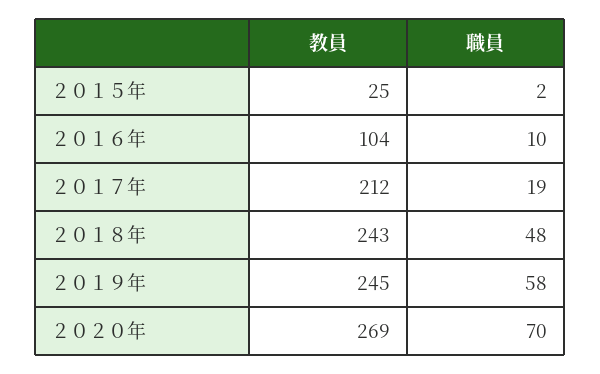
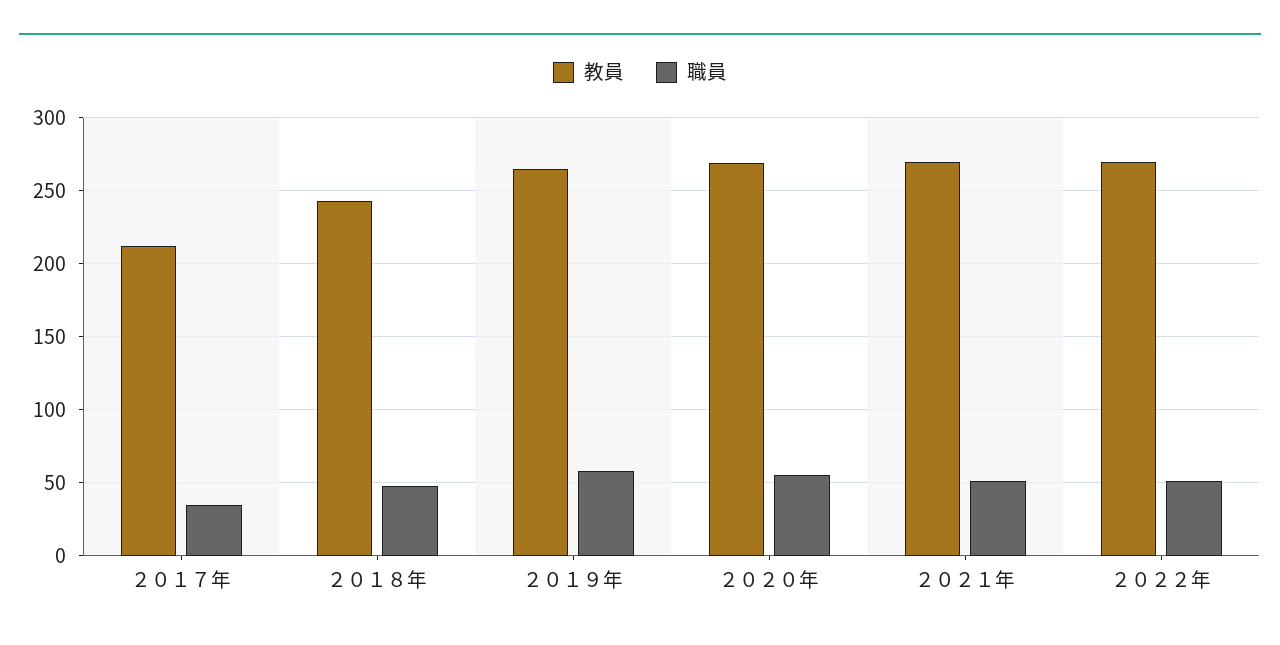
教員, ２０１５年: 25 -> none
職員, ２０１５年: 2 -> none
教員, ２０１６年: 104 -> none
職員, ２０１６年: 10 -> none
職員, ２０１７年: 19 -> 35
教員, ２０１９年: 245 -> 265
職員, ２０２０年: 70 -> 55
教員, ２０２１年: none -> 270
職員, ２０２１年: none -> 50
教員, ２０２２年: none -> 270
職員, ２０２２年: none -> 50

